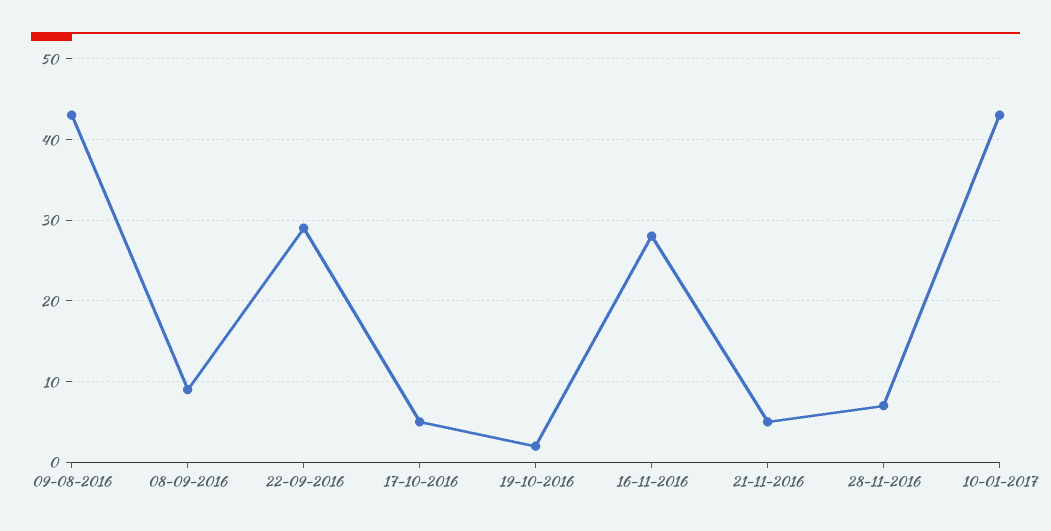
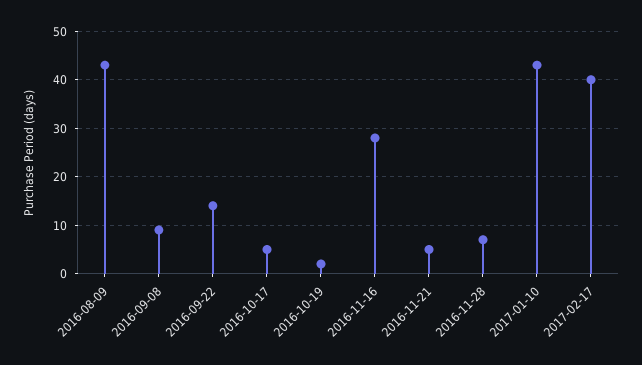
22-09-2016: 29 -> 15
2017-02-17: none -> 40

